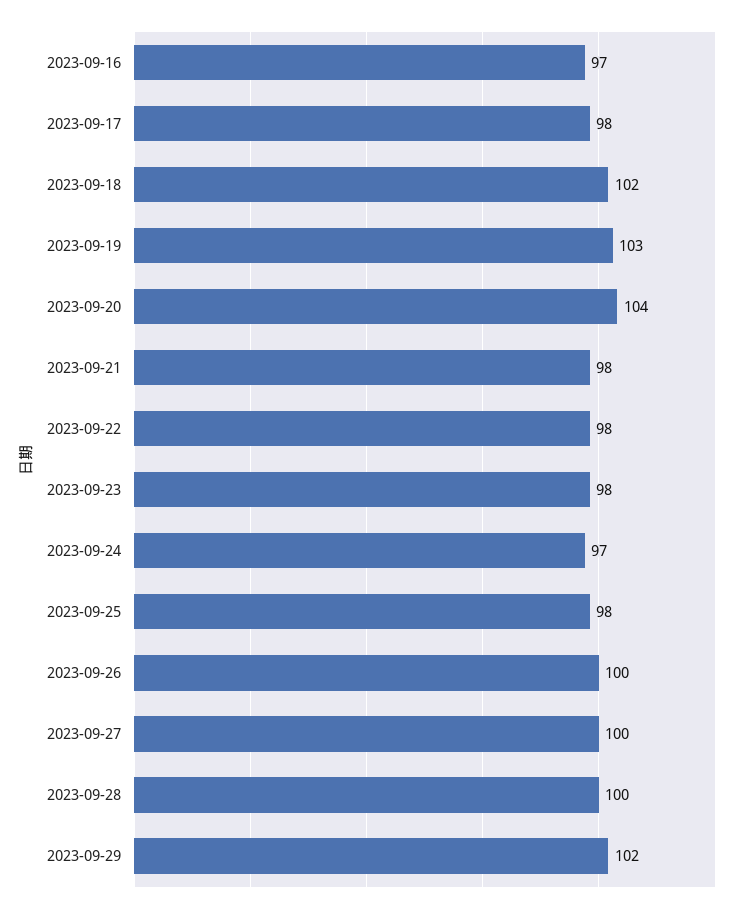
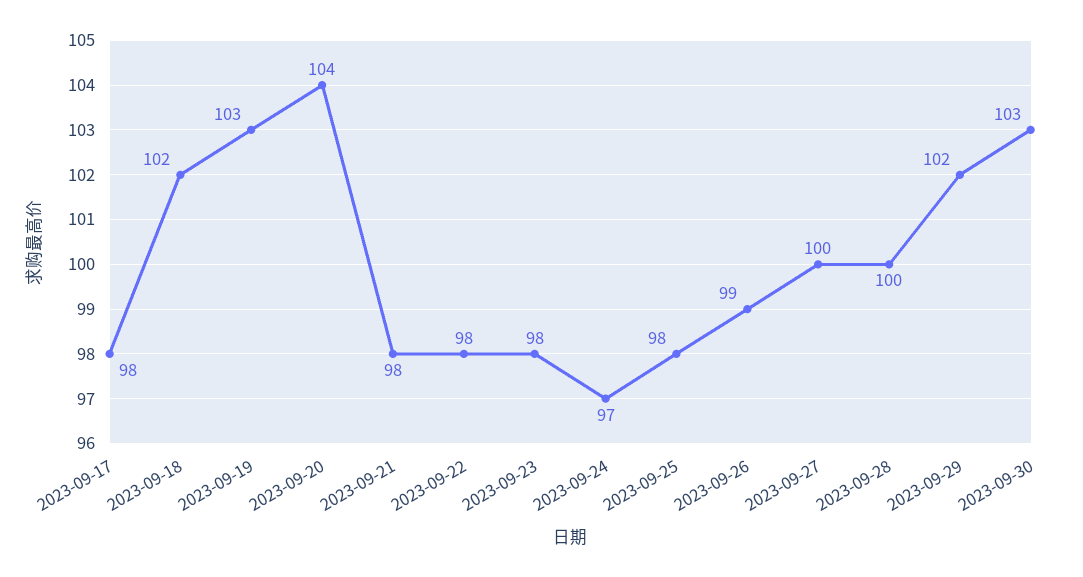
2023-09-16: 97 -> none
2023-09-26: 100 -> 99
2023-09-30: none -> 103

